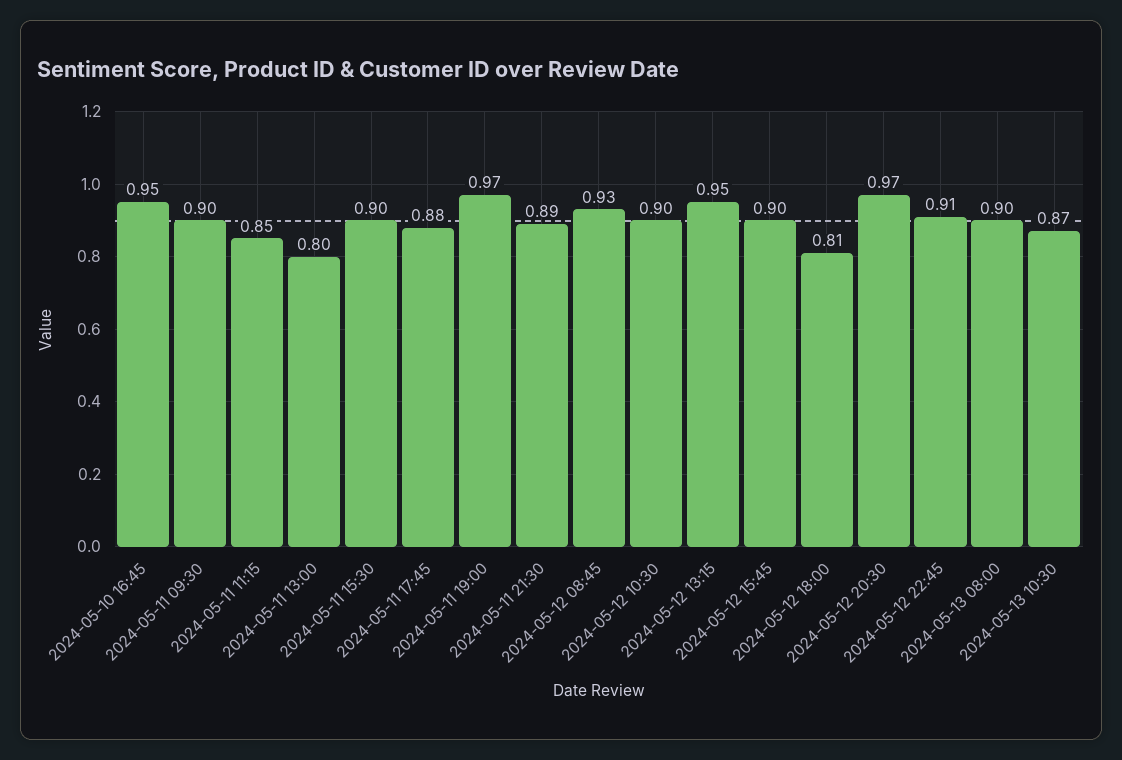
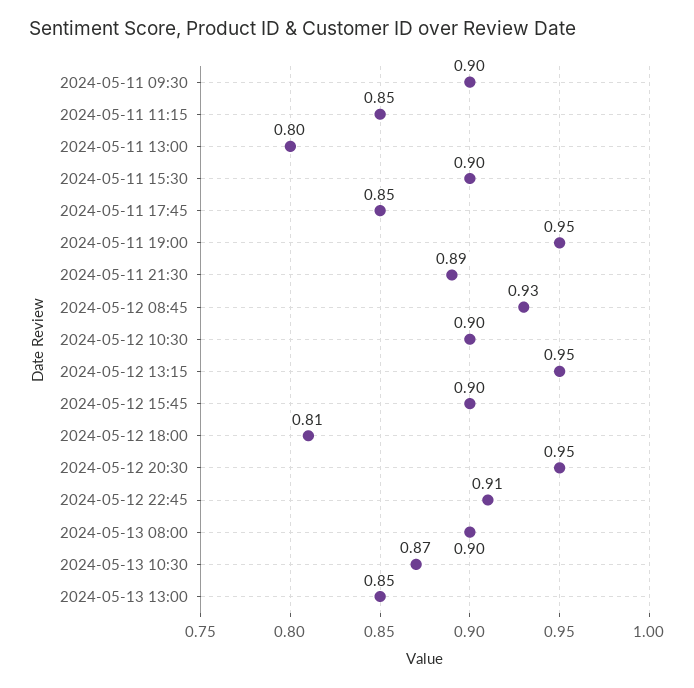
2024-05-10 16:45: 0.95 -> none
2024-05-11 17:45: 0.88 -> 0.85
2024-05-11 19:00: 0.97 -> 0.95
2024-05-12 20:30: 0.97 -> 0.95
2024-05-13 13:00: none -> 0.85

